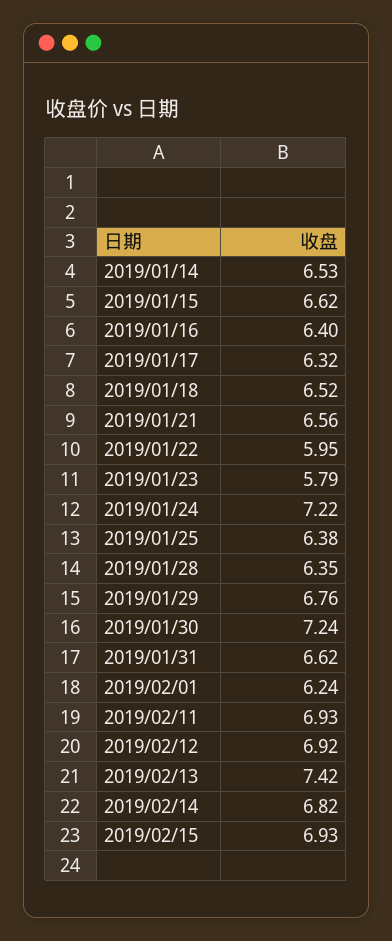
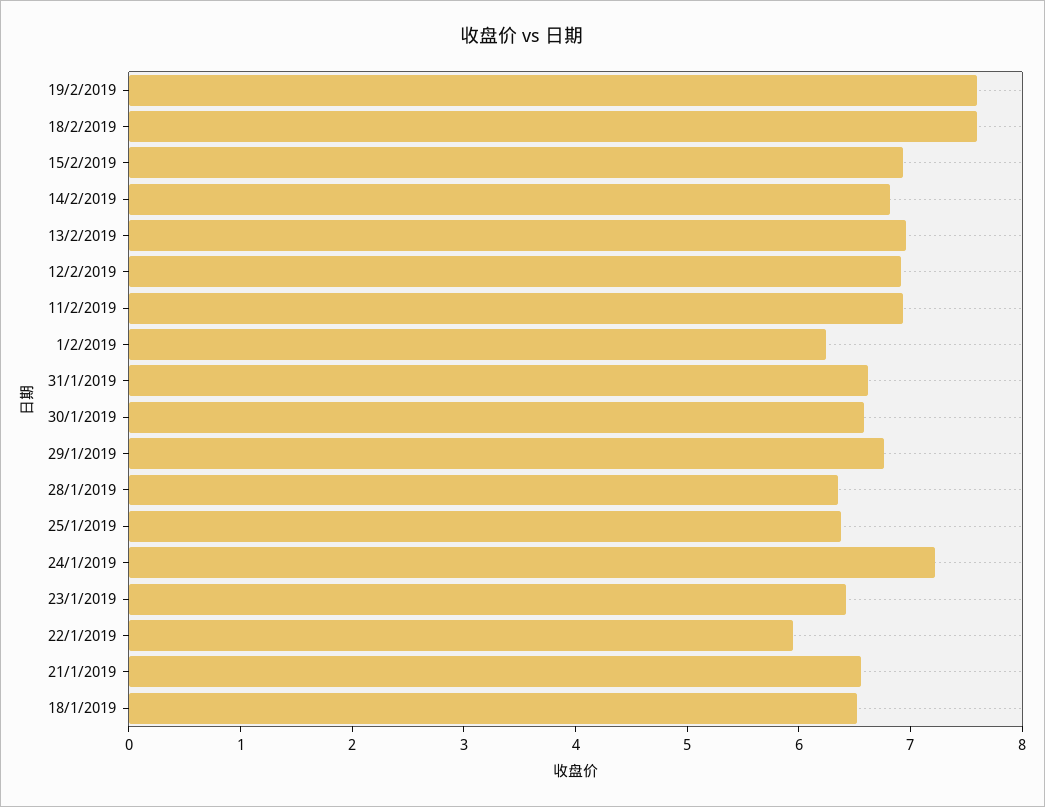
2019/01/14: 6.53 -> none
2019/01/15: 6.62 -> none
2019/01/16: 6.4 -> none
2019/01/17: 6.32 -> none
2019/01/23: 5.79 -> 6.4
2019/01/30: 7.24 -> 6.6
2019/02/13: 7.42 -> 7
19/2/2019: none -> 7.6
18/2/2019: none -> 7.6

